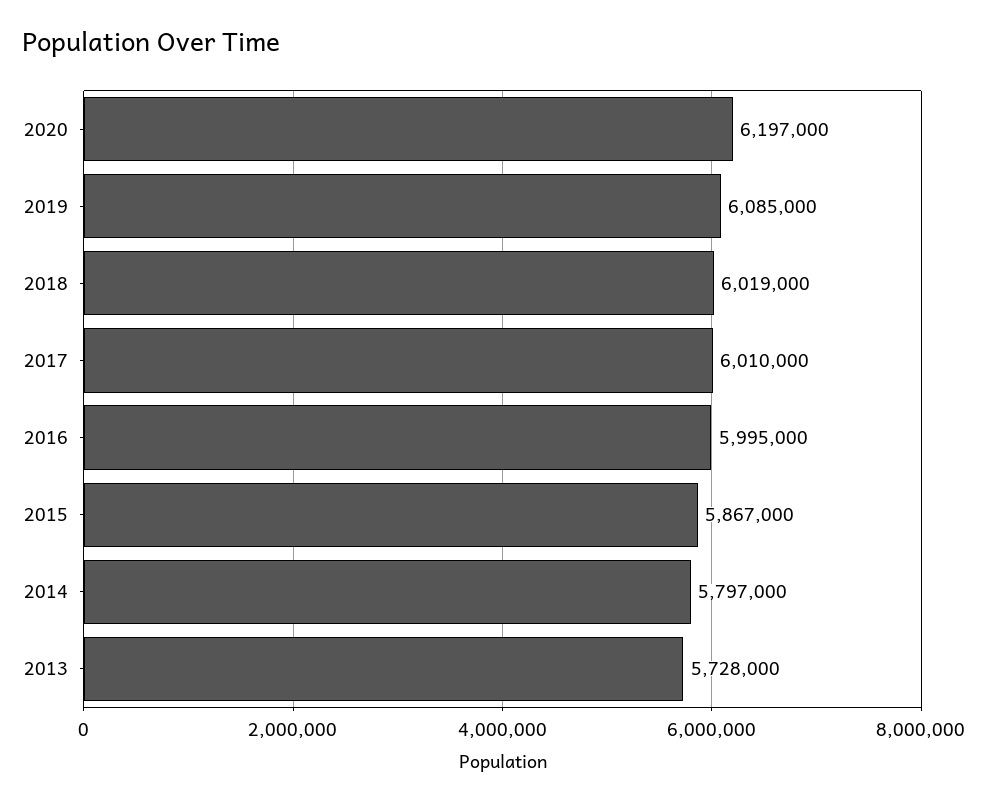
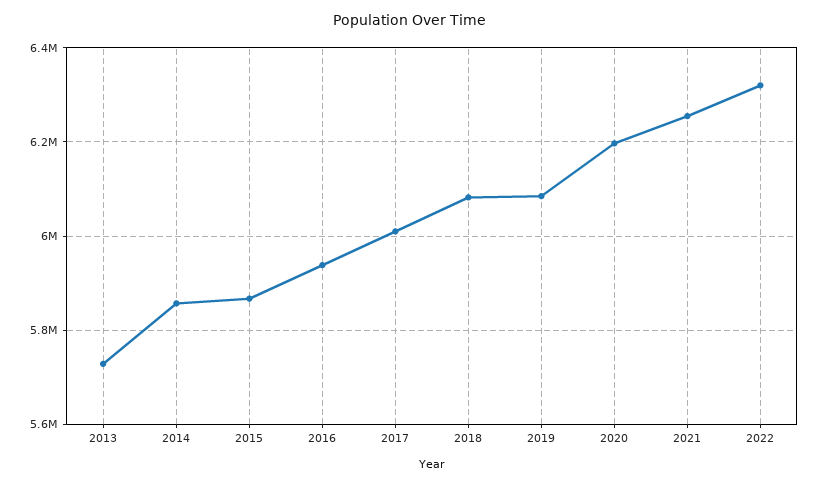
2018: 6019000 -> 6080000
2016: 5995000 -> 5940000
2014: 5797000 -> 5860000
2021: none -> 6260000
2022: none -> 6320000

